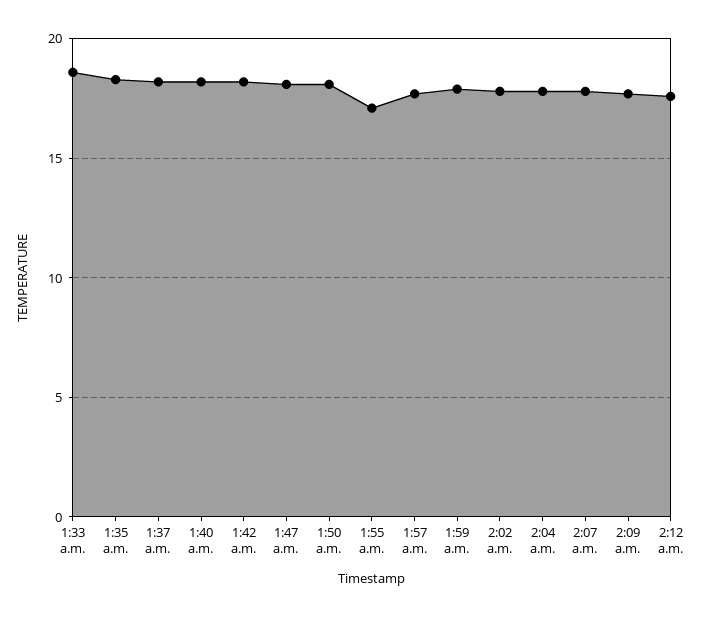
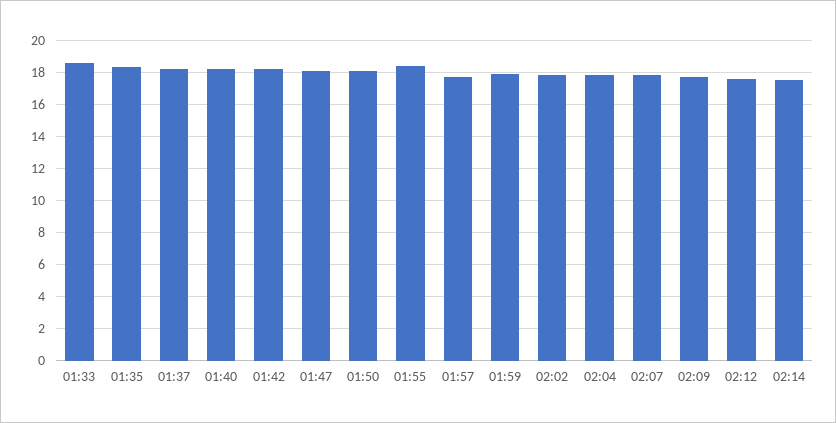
1:55 a.m.: 17 -> 18.5
02:14: none -> 17.5

